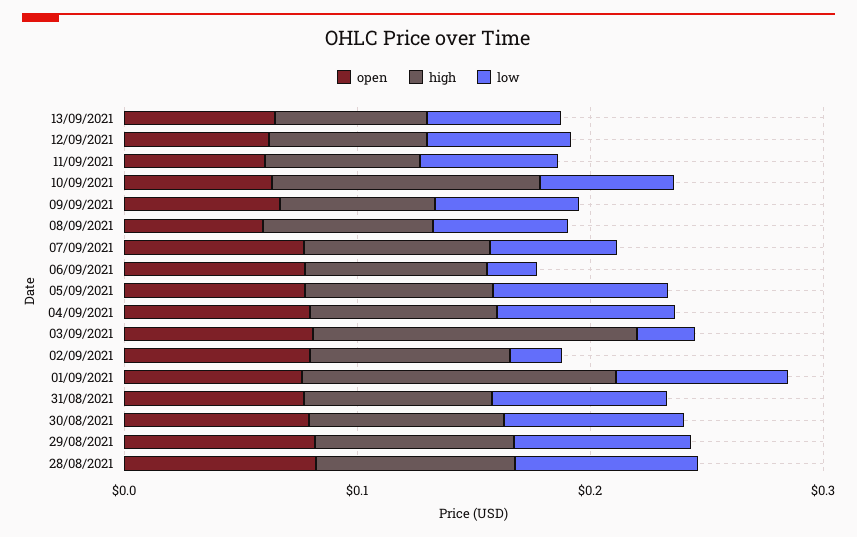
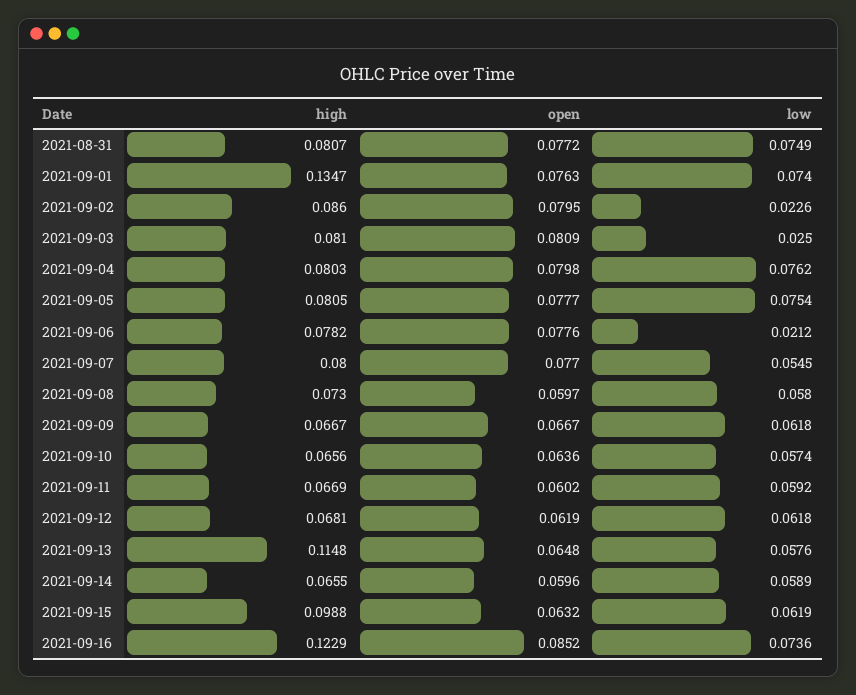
high, 13/09/2021: 0.06 -> 0.1148
high, 10/09/2021: 0.12 -> 0.0656
high, 03/09/2021: 0.14 -> 0.081
open, 30/08/2021: 0.08 -> none
high, 30/08/2021: 0.08 -> none
low, 30/08/2021: 0.08 -> none
open, 29/08/2021: 0.08 -> none
high, 29/08/2021: 0.08 -> none
low, 29/08/2021: 0.08 -> none
open, 28/08/2021: 0.08 -> none
high, 28/08/2021: 0.08 -> none
low, 28/08/2021: 0.08 -> none
high, 2021-09-14: none -> 0.0655
open, 2021-09-14: none -> 0.0596
low, 2021-09-14: none -> 0.0589
high, 2021-09-15: none -> 0.0988
open, 2021-09-15: none -> 0.0632
low, 2021-09-15: none -> 0.0619
high, 2021-09-16: none -> 0.1229
open, 2021-09-16: none -> 0.0852
low, 2021-09-16: none -> 0.0736

